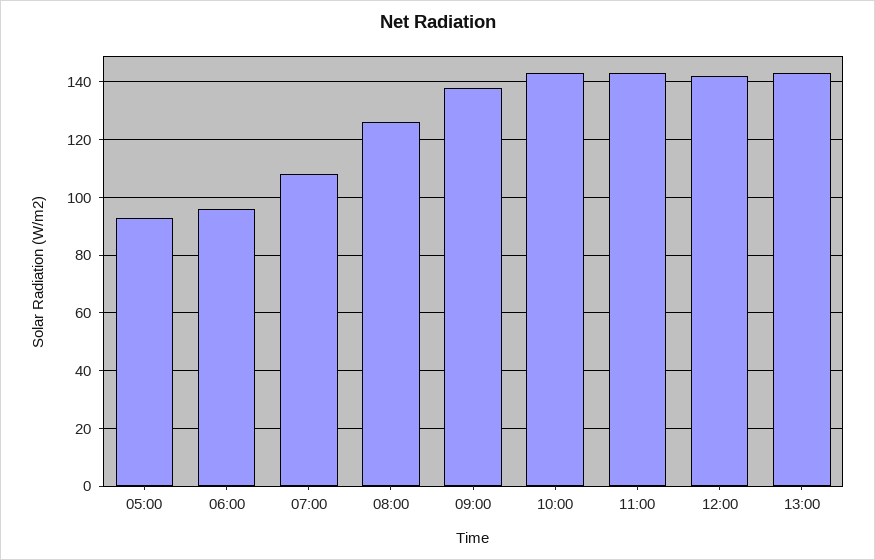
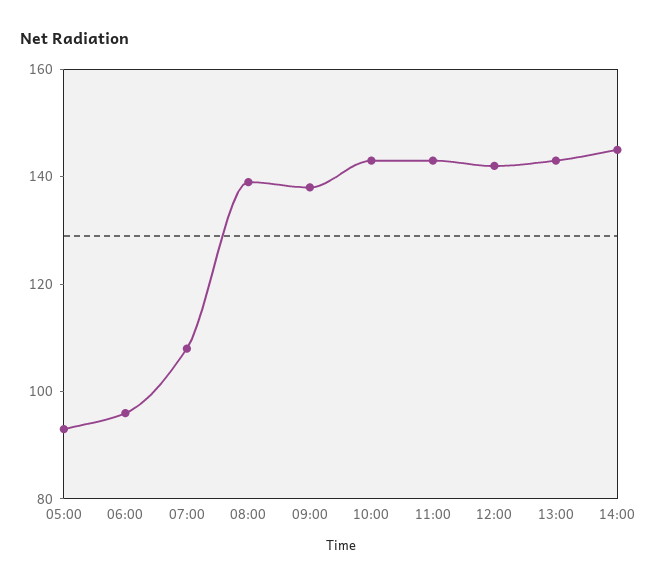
08:00: 125 -> 140
14:00: none -> 145

